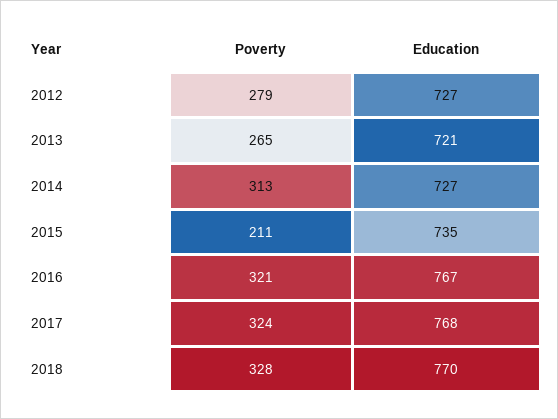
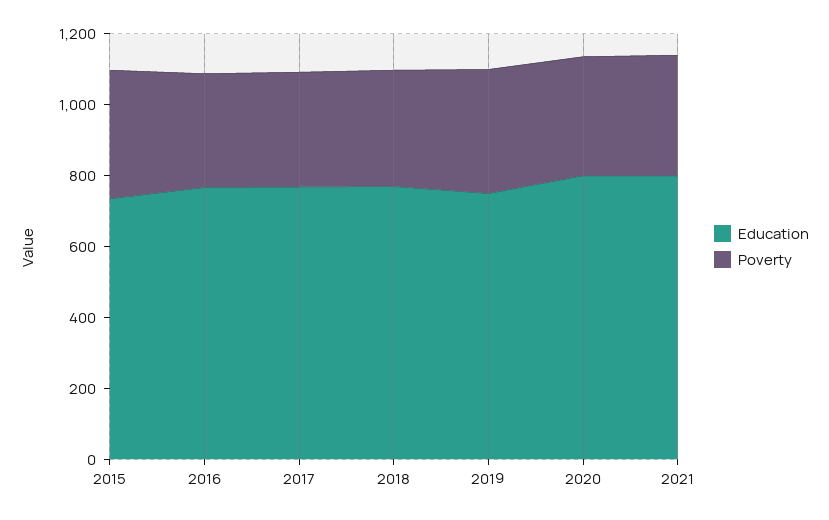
Poverty, 2012: 279 -> none
Education, 2012: 727 -> none
Poverty, 2013: 265 -> none
Education, 2013: 721 -> none
Poverty, 2014: 313 -> none
Education, 2014: 727 -> none
Poverty, 2015: 211 -> 350
Education, 2019: none -> 750
Poverty, 2019: none -> 350
Education, 2020: none -> 800
Poverty, 2020: none -> 350
Education, 2021: none -> 800
Poverty, 2021: none -> 350

